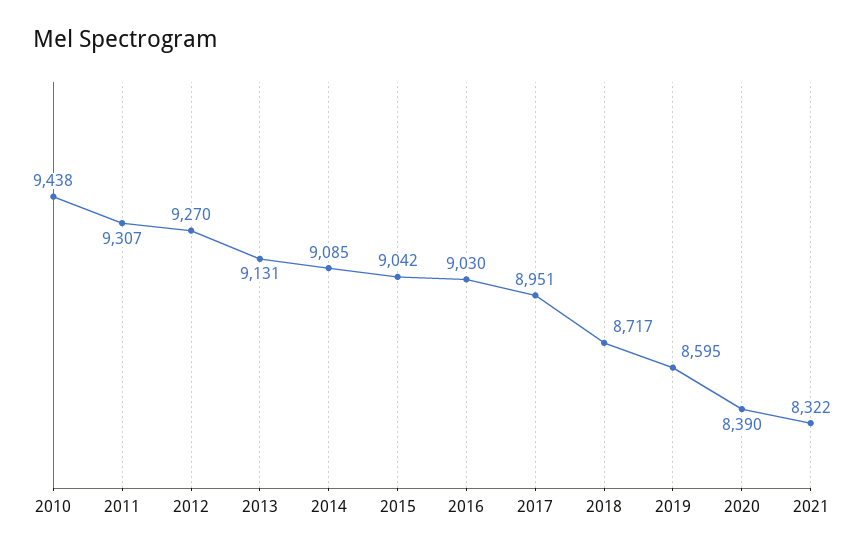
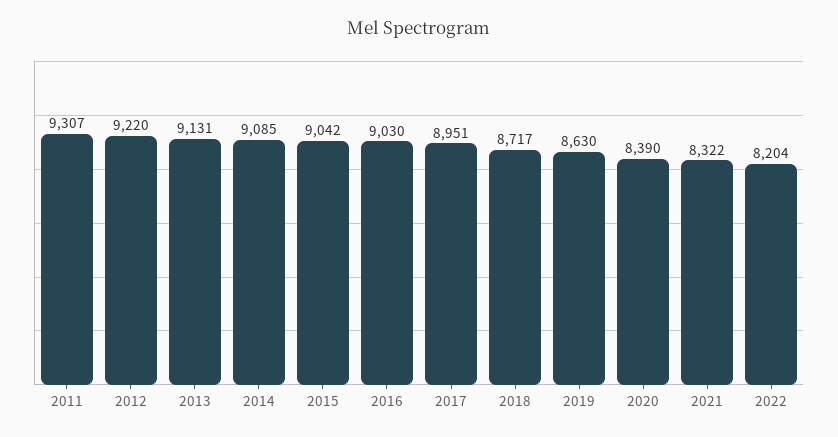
2010: 9438 -> none
2012: 9270 -> 9220
2019: 8595 -> 8630
2022: none -> 8204

